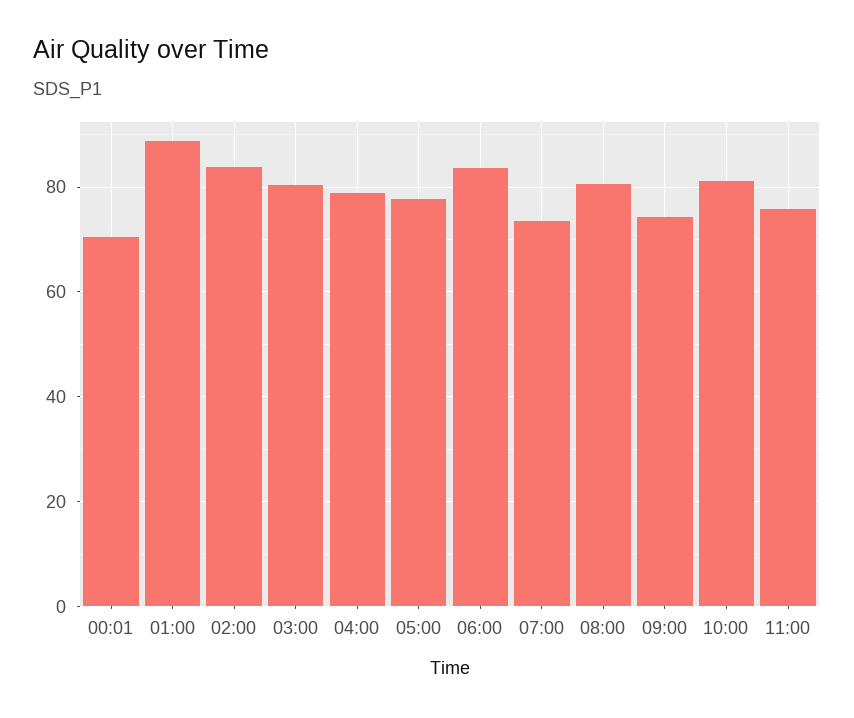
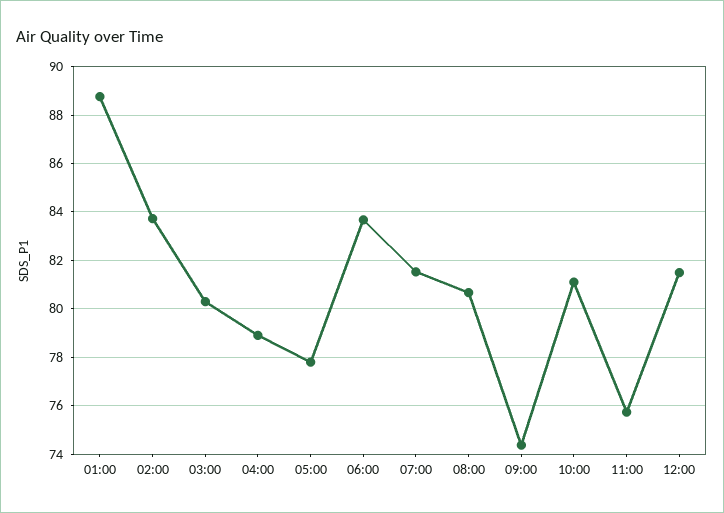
00:01: 70 -> none
07:00: 74 -> 81.5
12:00: none -> 81.5

